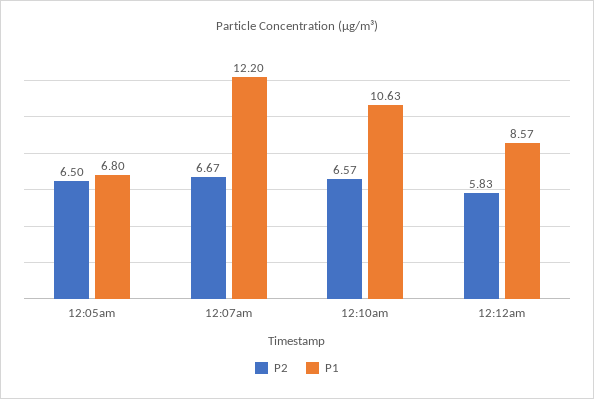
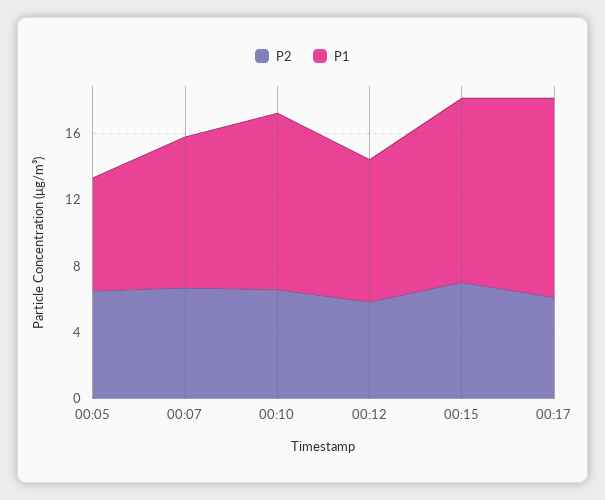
P1, 12:07am: 12.2 -> 9
P2, 00:15: none -> 7
P1, 00:15: none -> 11
P2, 00:17: none -> 6
P1, 00:17: none -> 12

